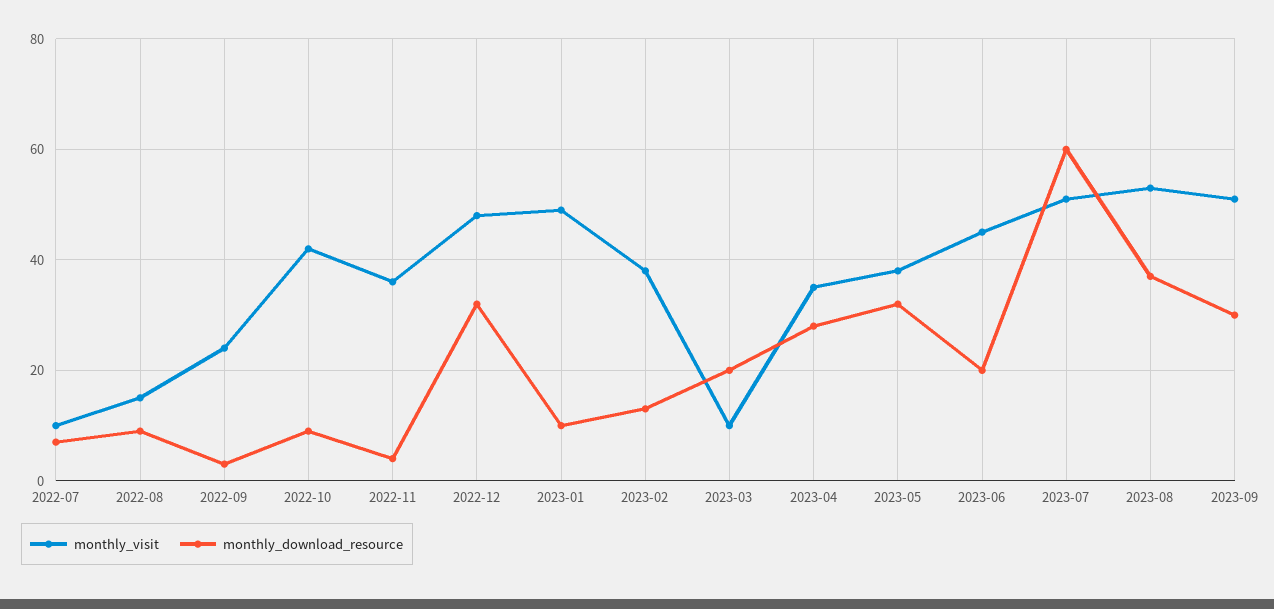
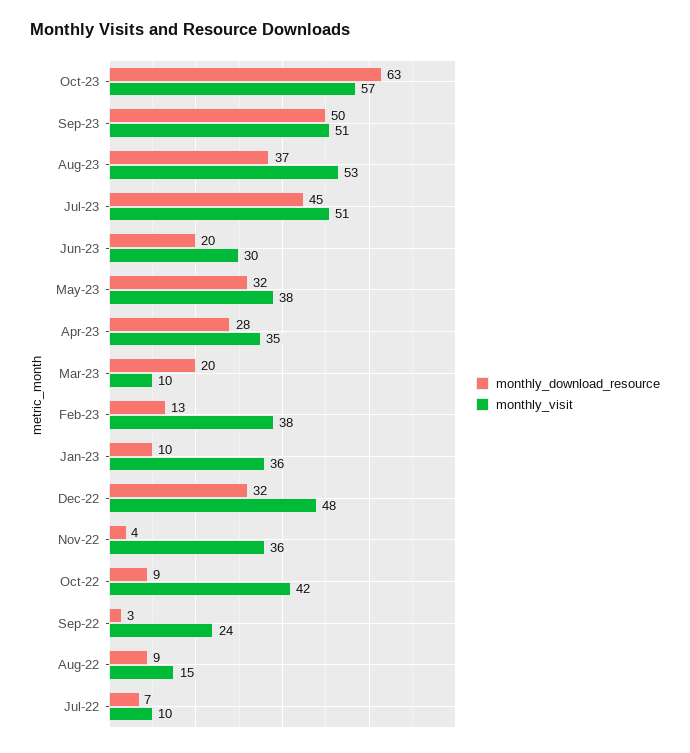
monthly_visit, 2023-01: 50 -> 36
monthly_visit, 2023-06: 45 -> 30
monthly_download_resource, 2023-07: 60 -> 45
monthly_download_resource, 2023-09: 30 -> 50
monthly_download_resource, Oct-23: none -> 63
monthly_visit, Oct-23: none -> 57

